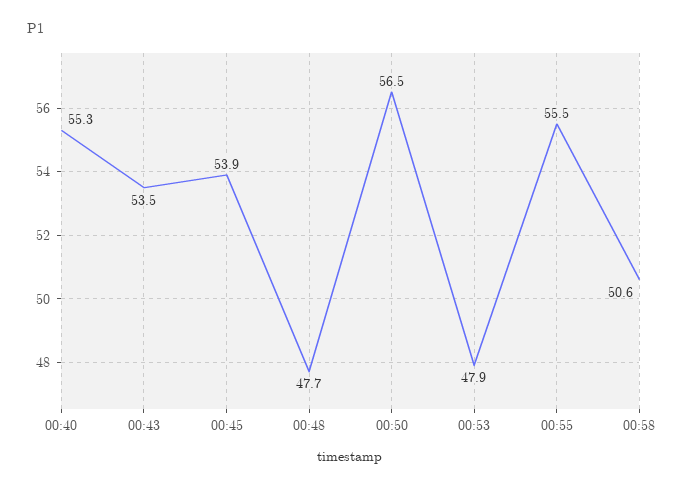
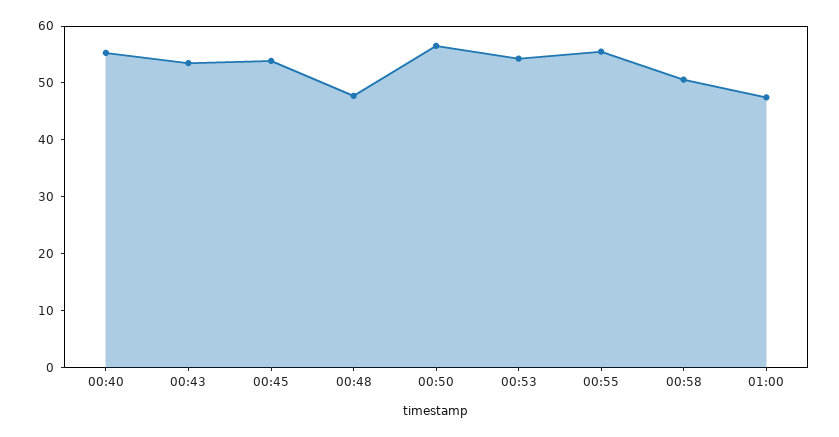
00:53: 47.9 -> 54
01:00: none -> 48

